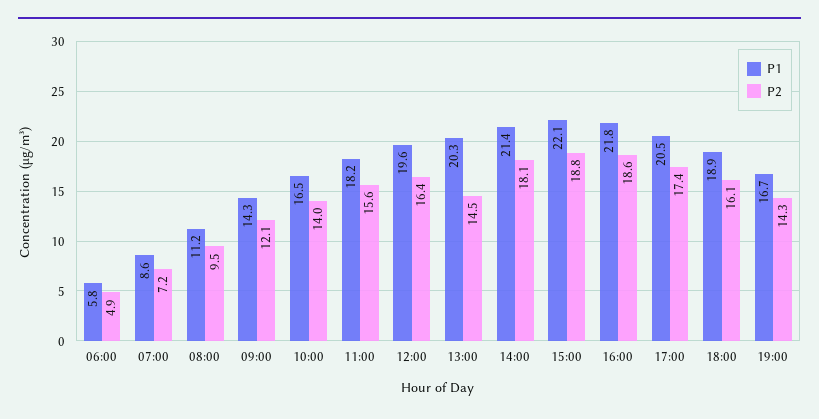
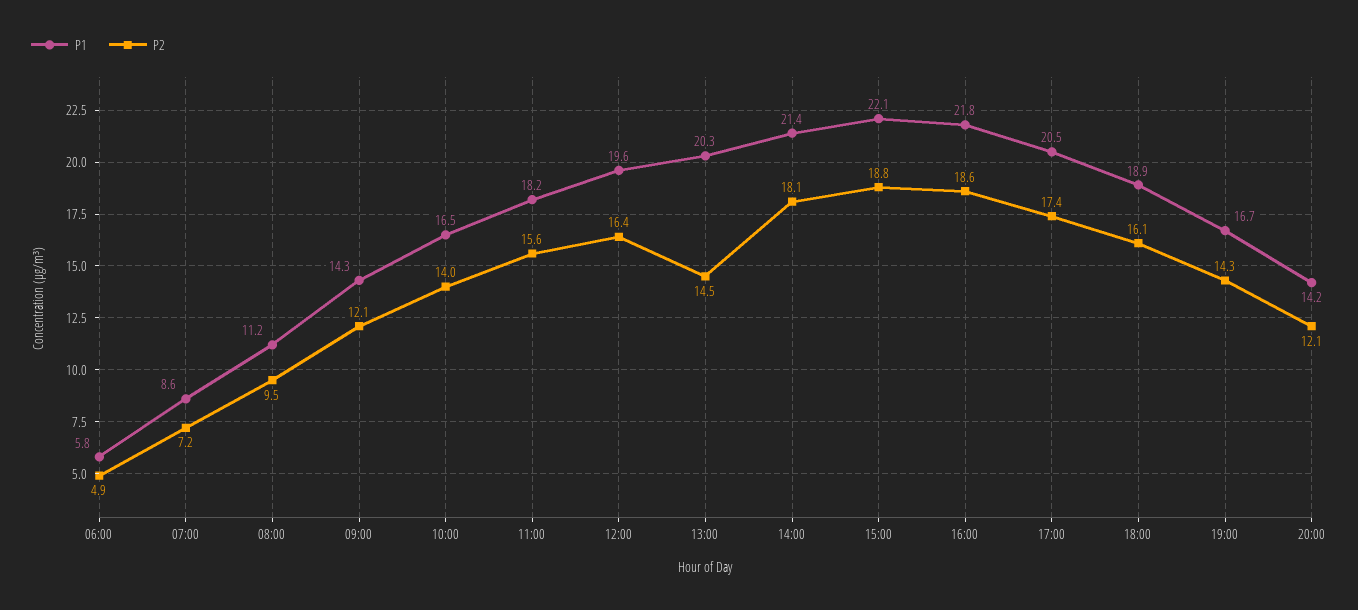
P1, 20:00: none -> 14.2
P2, 20:00: none -> 12.1

